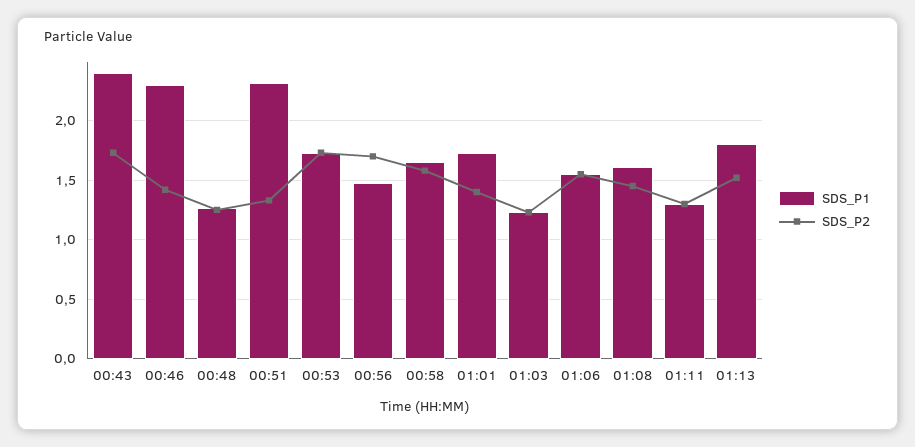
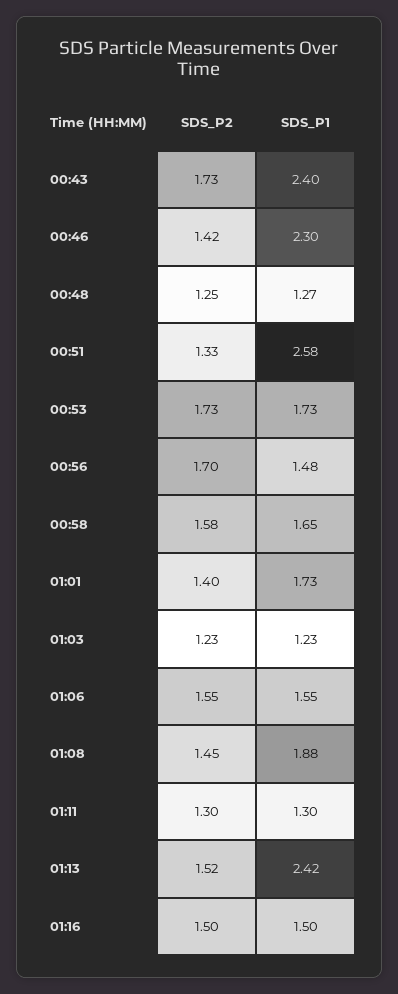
SDS_P1, 00:51: 2.3 -> 2.58
SDS_P1, 01:08: 1.6 -> 1.88
SDS_P1, 01:13: 1.8 -> 2.42
SDS_P2, 01:16: none -> 1.5
SDS_P1, 01:16: none -> 1.5

